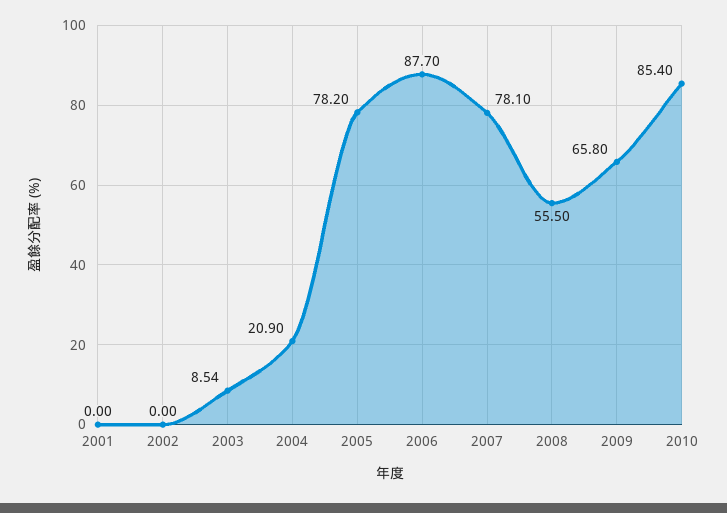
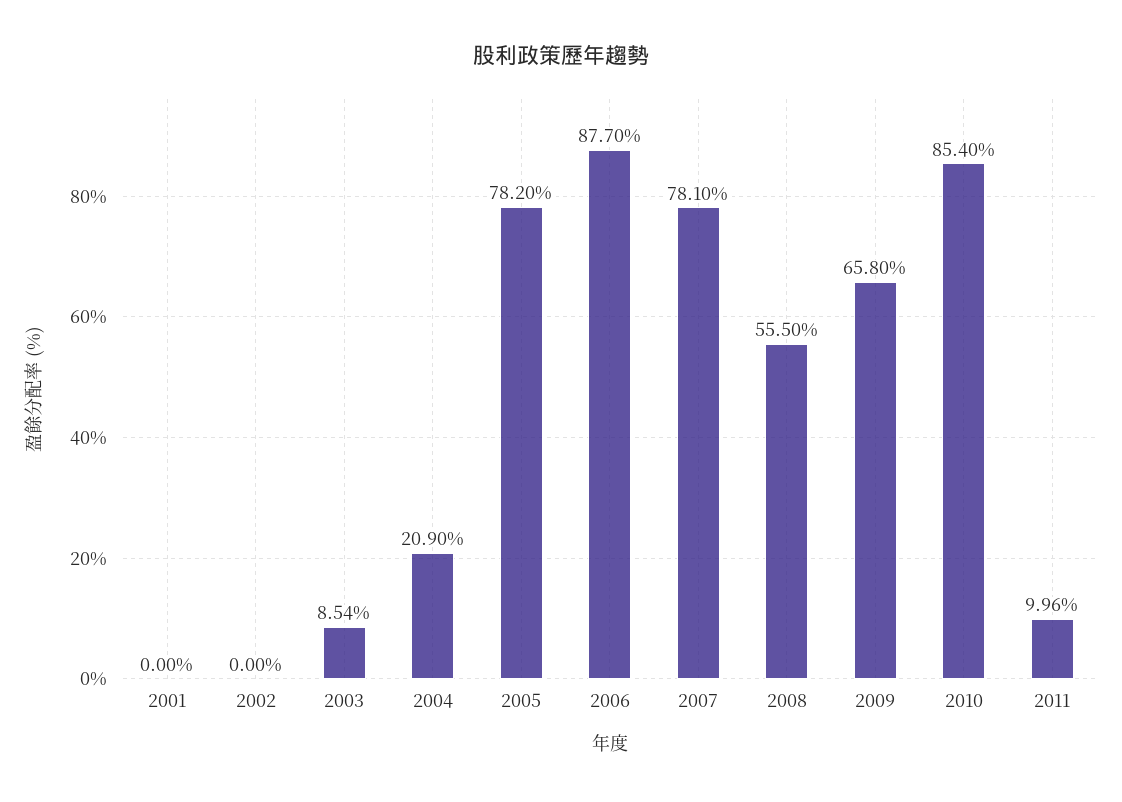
2011: none -> 9.96

